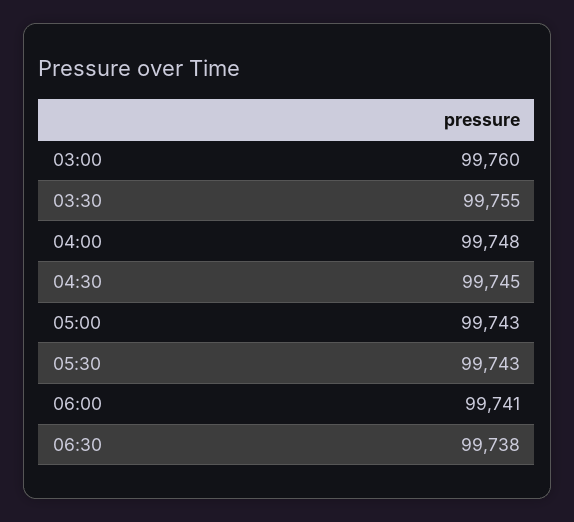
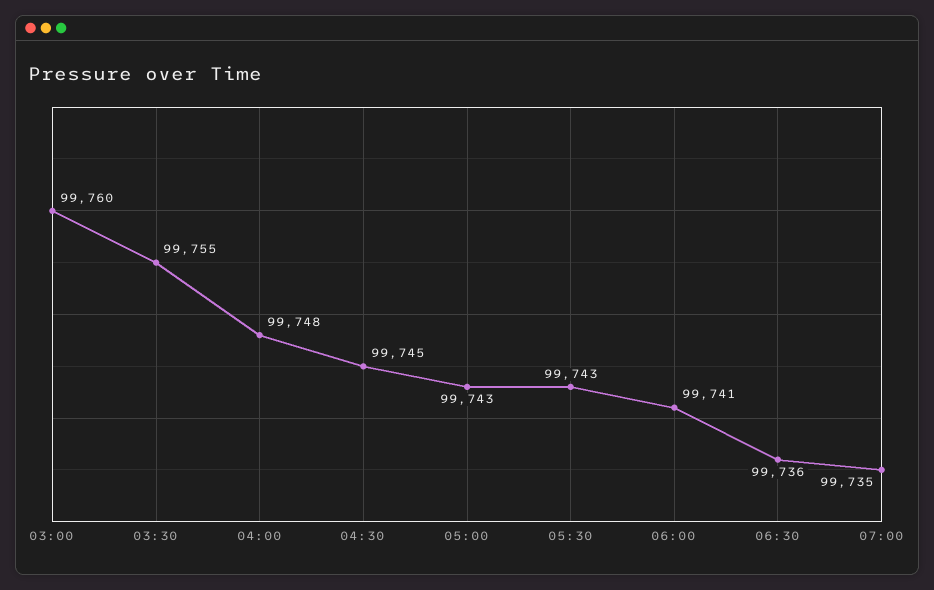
06:30: 99738 -> 99736
07:00: none -> 99735

